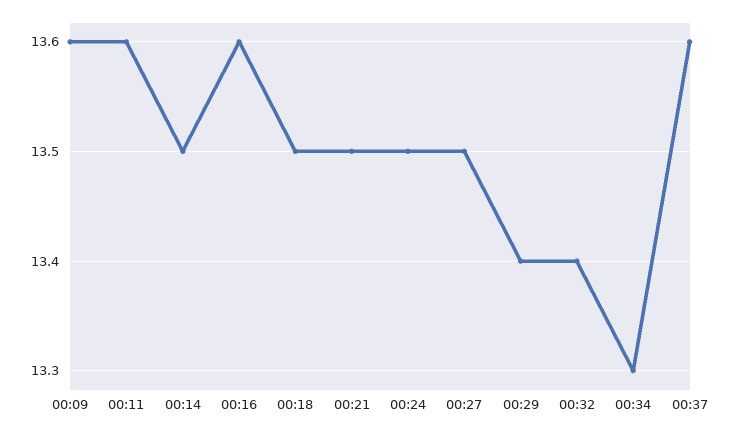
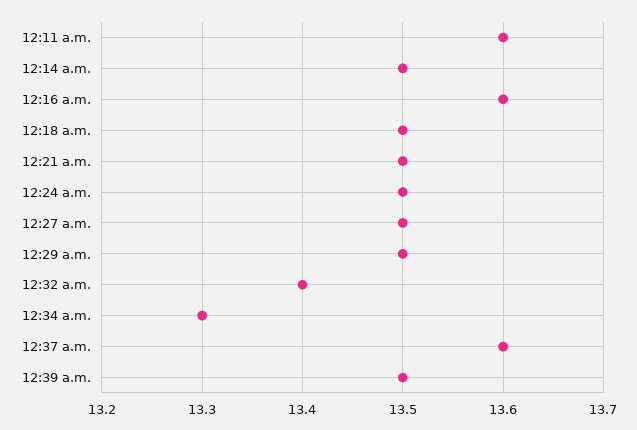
00:09: 13.6 -> none
00:29: 13.4 -> 13.5
12:39 a.m.: none -> 13.5

